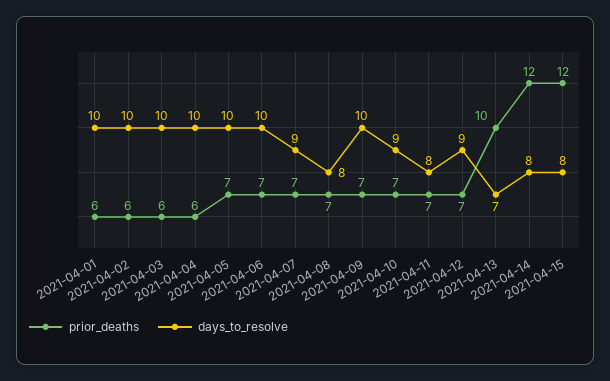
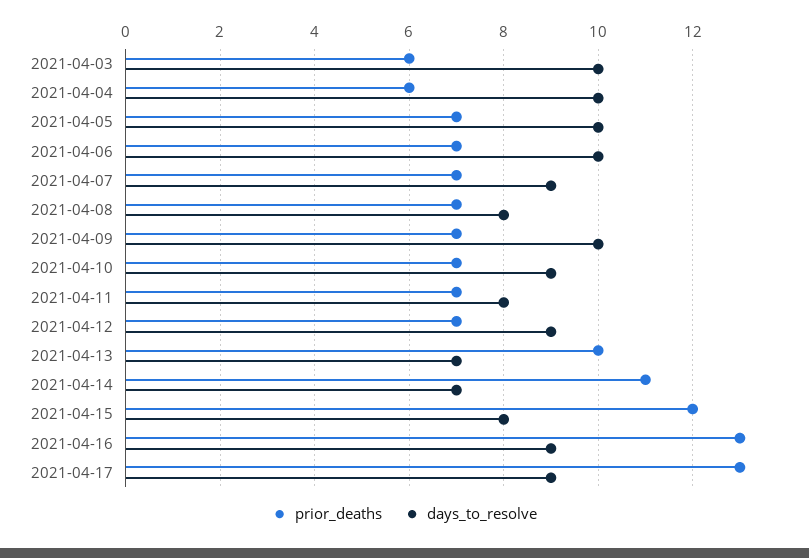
prior_deaths, 2021-04-01: 6 -> none
days_to_resolve, 2021-04-01: 10 -> none
prior_deaths, 2021-04-02: 6 -> none
days_to_resolve, 2021-04-02: 10 -> none
prior_deaths, 2021-04-14: 12 -> 11
days_to_resolve, 2021-04-14: 8 -> 7
prior_deaths, 2021-04-16: none -> 13
days_to_resolve, 2021-04-16: none -> 9
prior_deaths, 2021-04-17: none -> 13
days_to_resolve, 2021-04-17: none -> 9

